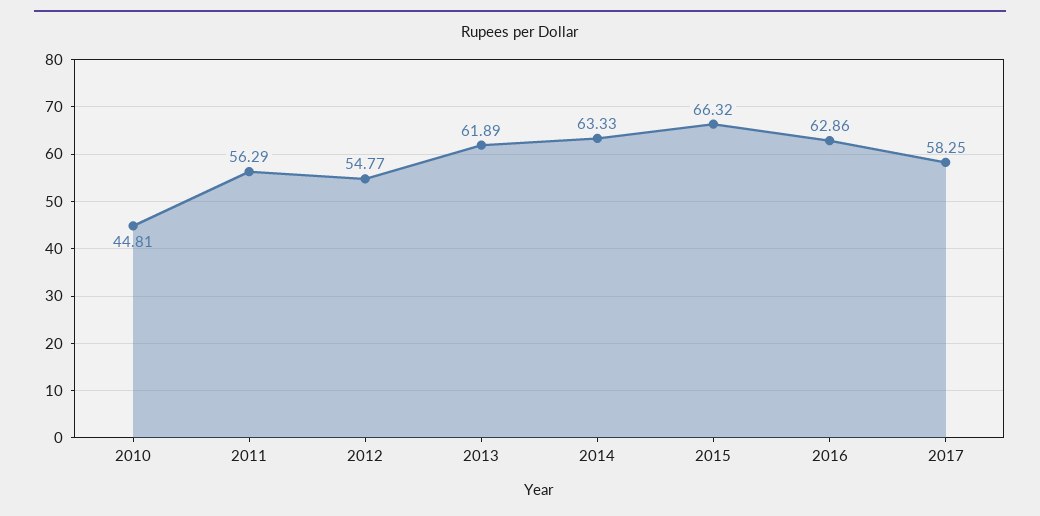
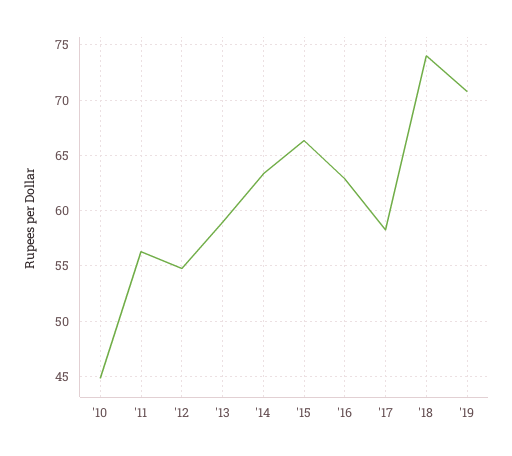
2013: 61.89 -> 59
'18: none -> 74
'19: none -> 71

